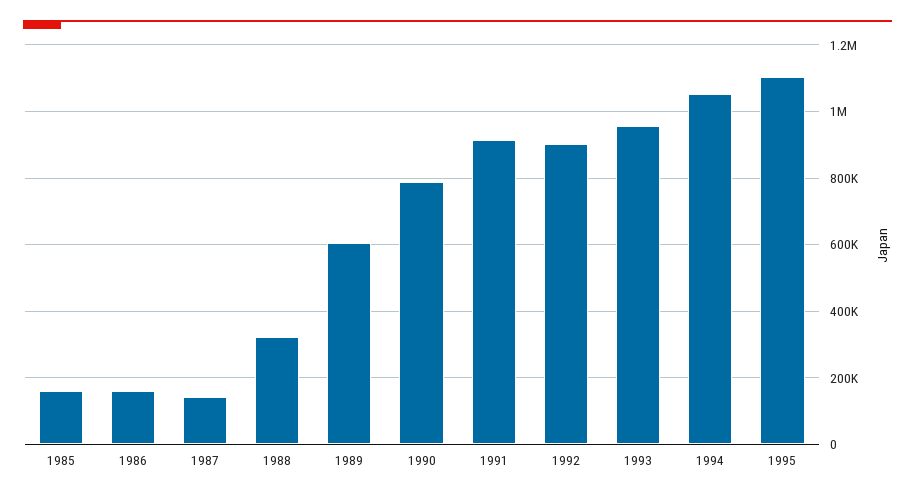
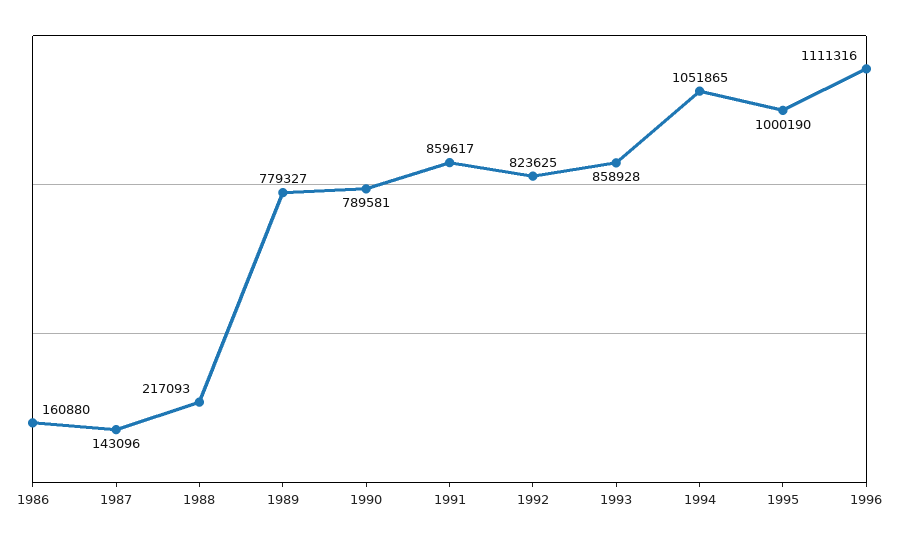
1985: 160000 -> none
1988: 320000 -> 217093
1989: 600000 -> 779327
1991: 920000 -> 859617
1992: 900000 -> 823625
1993: 960000 -> 858928
1995: 1100000 -> 1000190
1996: none -> 1111316

